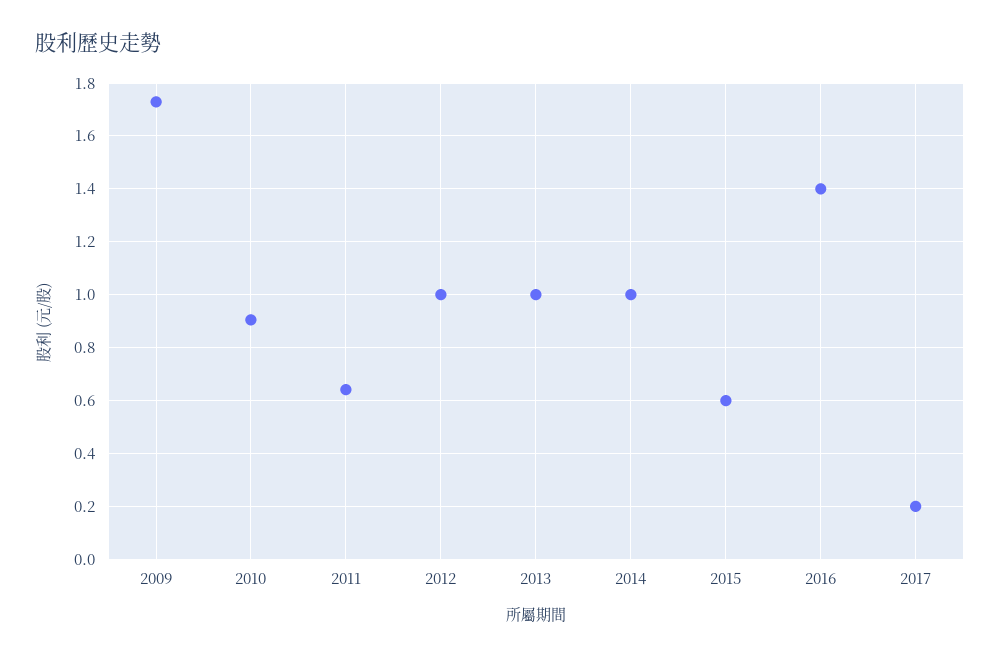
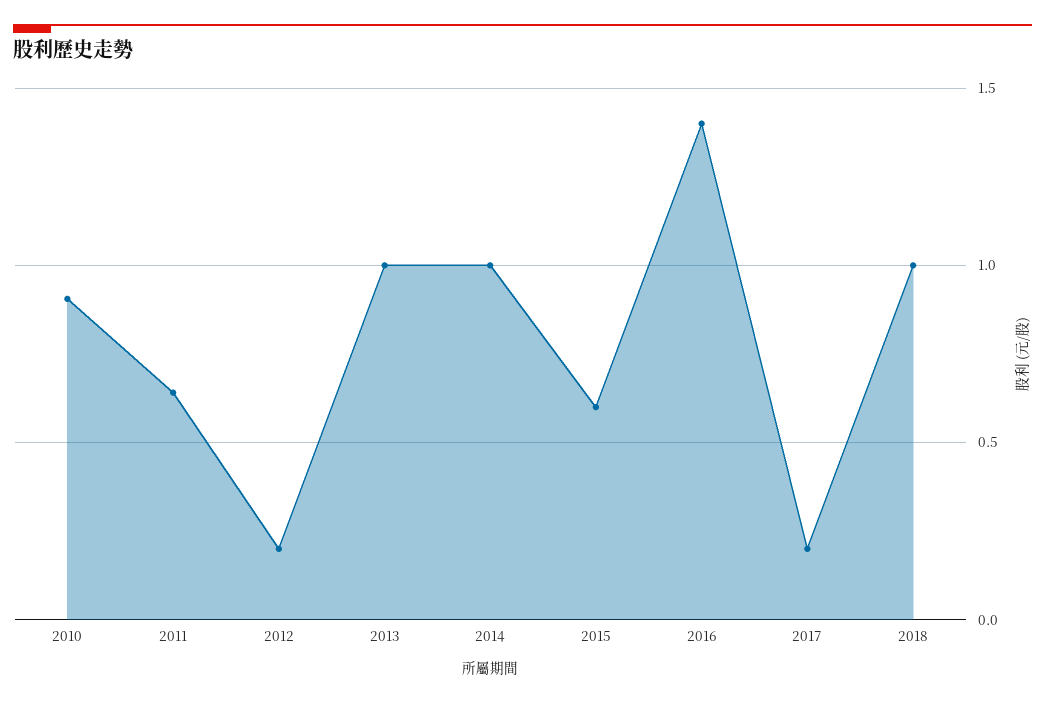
2009: 1.725 -> none
2012: 1 -> 0.2
2018: none -> 1

